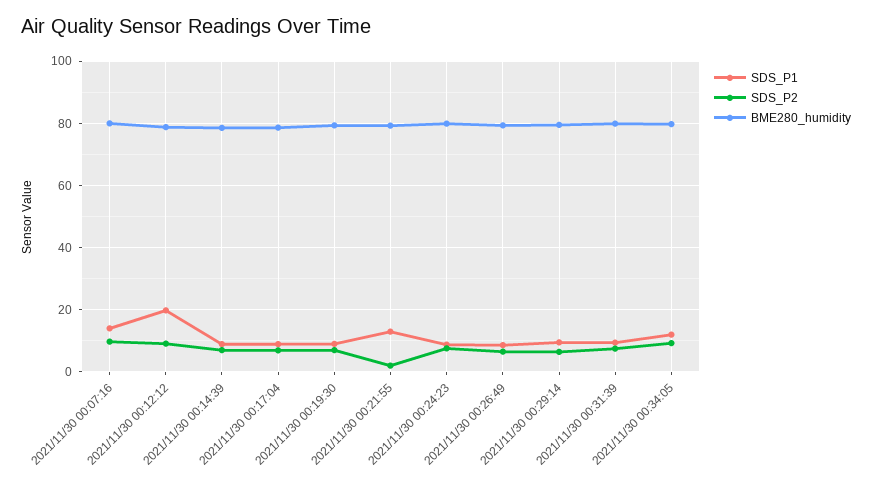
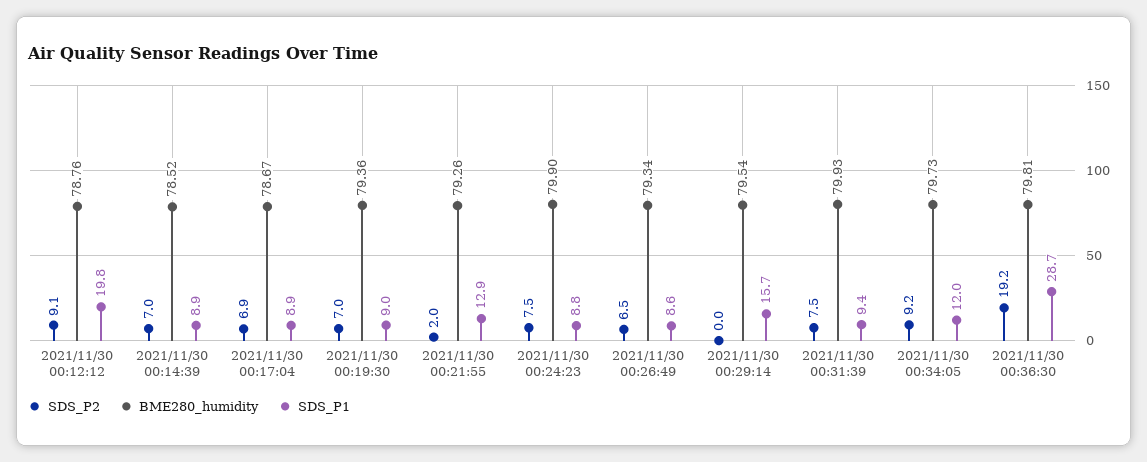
SDS_P1, 2021/11/30 00:07:16: 14 -> none
SDS_P2, 2021/11/30 00:07:16: 10 -> none
BME280_humidity, 2021/11/30 00:07:16: 80 -> none
SDS_P1, 2021/11/30 00:29:14: 10 -> 15.7
SDS_P2, 2021/11/30 00:29:14: 6 -> 0
SDS_P2, 2021/11/30 00:36:30: none -> 19.2
BME280_humidity, 2021/11/30 00:36:30: none -> 79.81
SDS_P1, 2021/11/30 00:36:30: none -> 28.7

